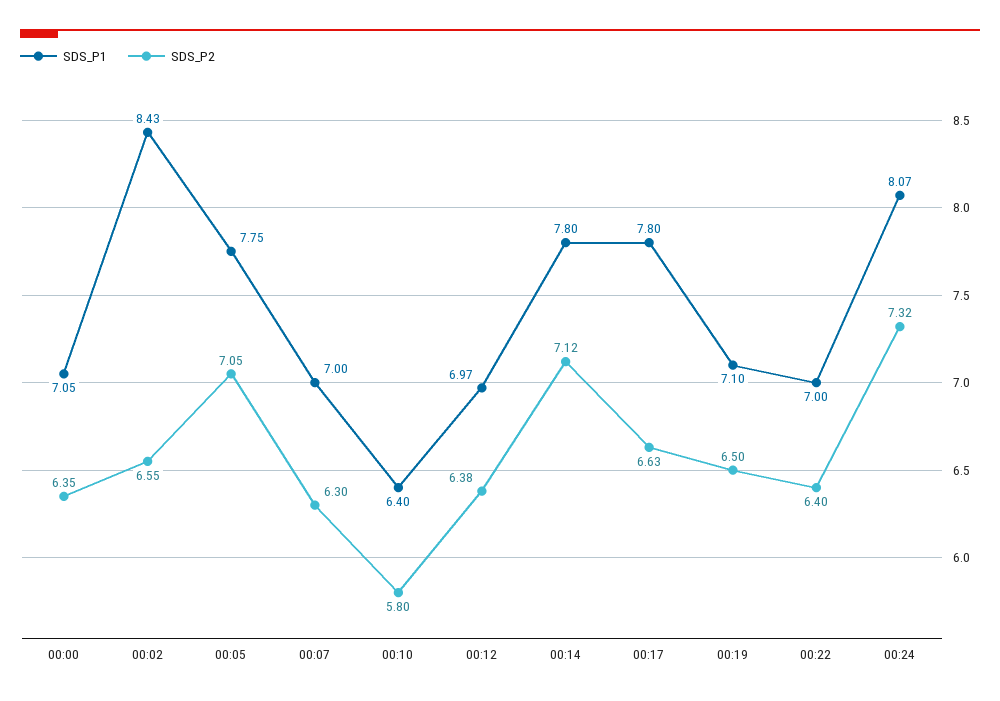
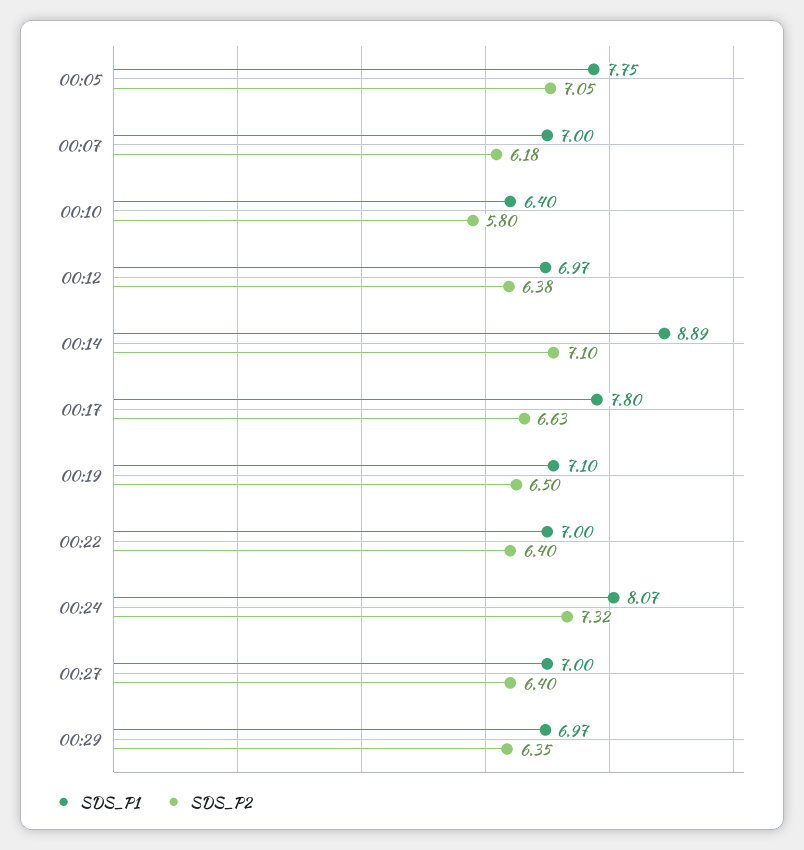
SDS_P1, 00:00: 7.05 -> none
SDS_P2, 00:00: 6.35 -> none
SDS_P1, 00:02: 8.43 -> none
SDS_P2, 00:02: 6.55 -> none
SDS_P2, 00:07: 6.3 -> 6.18
SDS_P1, 00:14: 7.8 -> 8.89
SDS_P2, 00:14: 7.12 -> 7.1
SDS_P1, 00:27: none -> 7
SDS_P2, 00:27: none -> 6.4
SDS_P1, 00:29: none -> 6.97
SDS_P2, 00:29: none -> 6.35

